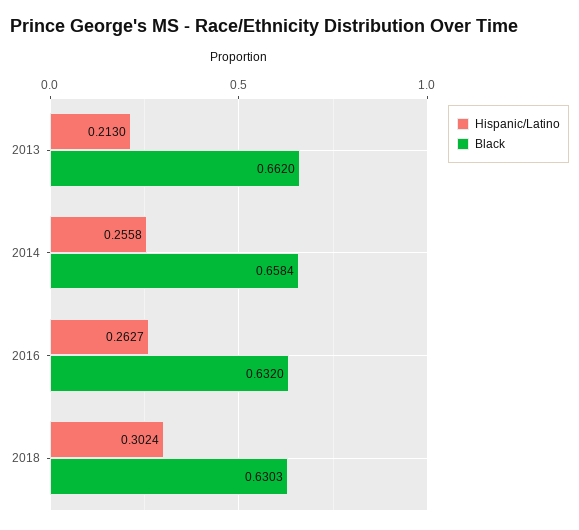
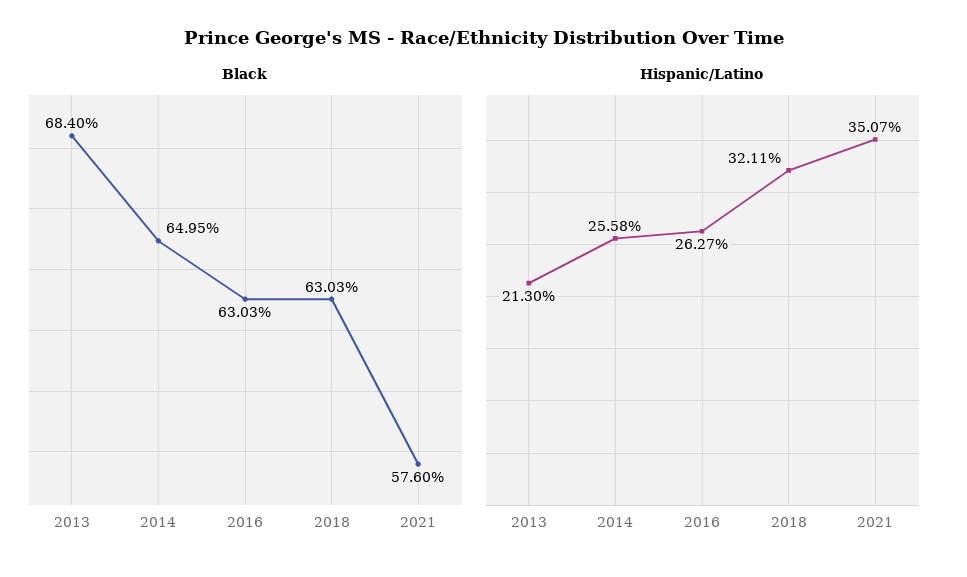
Black, 2013: 0.662 -> 0.684
Black, 2014: 0.6584 -> 0.6495
Black, 2016: 0.632 -> 0.6303
Hispanic/Latino, 2018: 0.3024 -> 0.3211
Black, 2021: none -> 0.576
Hispanic/Latino, 2021: none -> 0.3507

